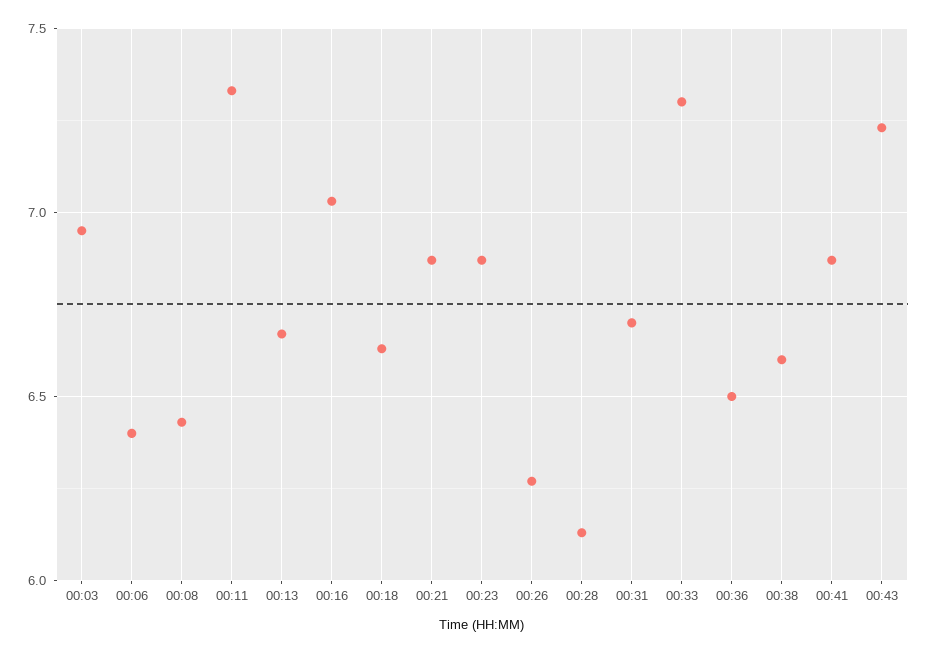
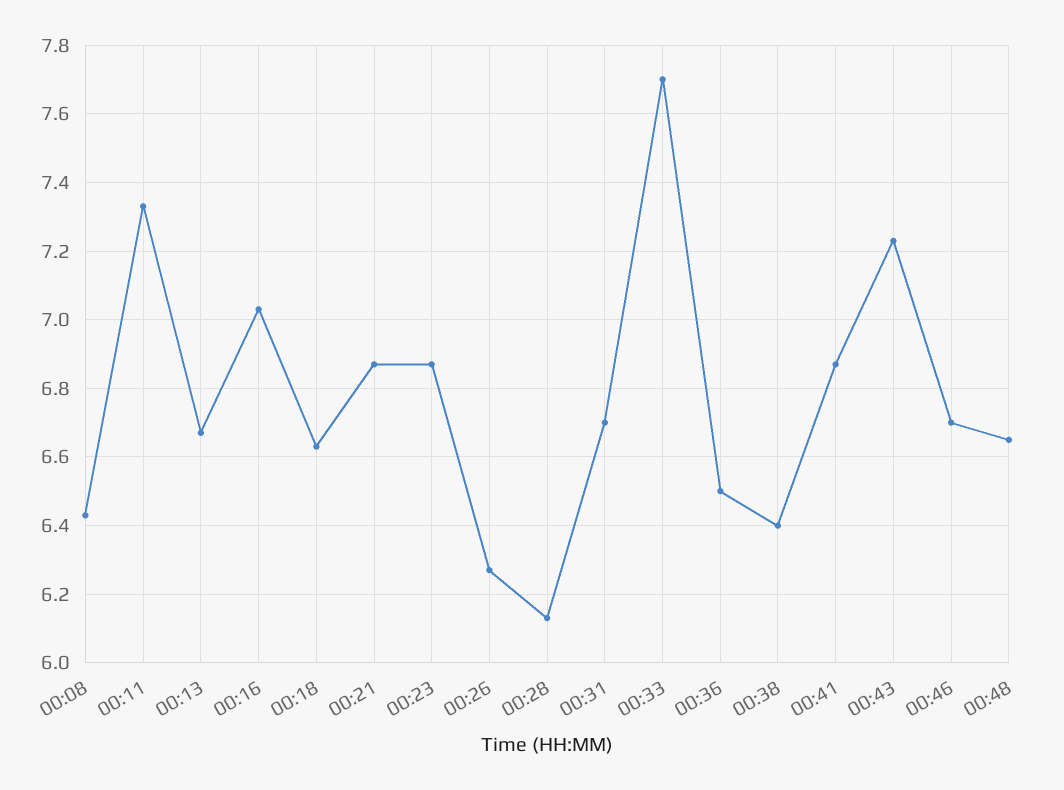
00:03: 6.95 -> none
00:06: 6.4 -> none
00:33: 7.3 -> 7.7
00:38: 6.6 -> 6.4
00:46: none -> 6.7
00:48: none -> 6.65

